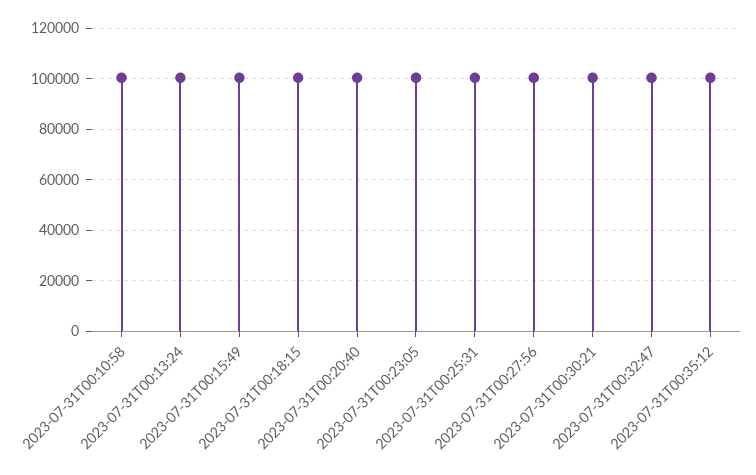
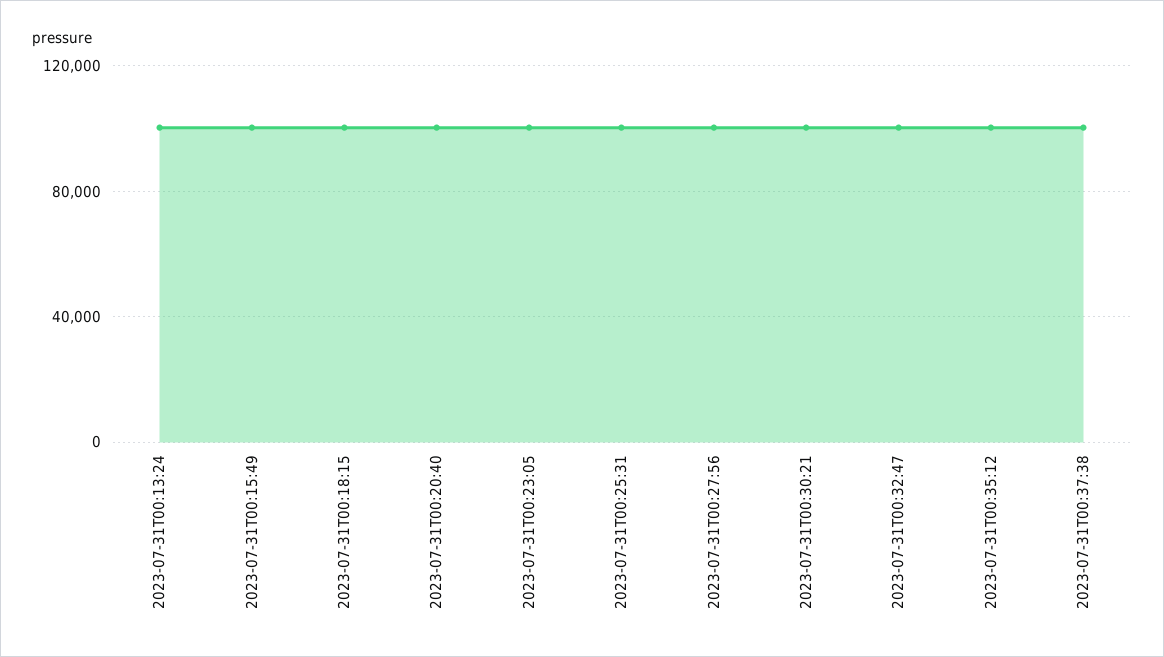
2023-07-31T00:10:58: 100000 -> none
2023-07-31T00:37:38: none -> 100000

